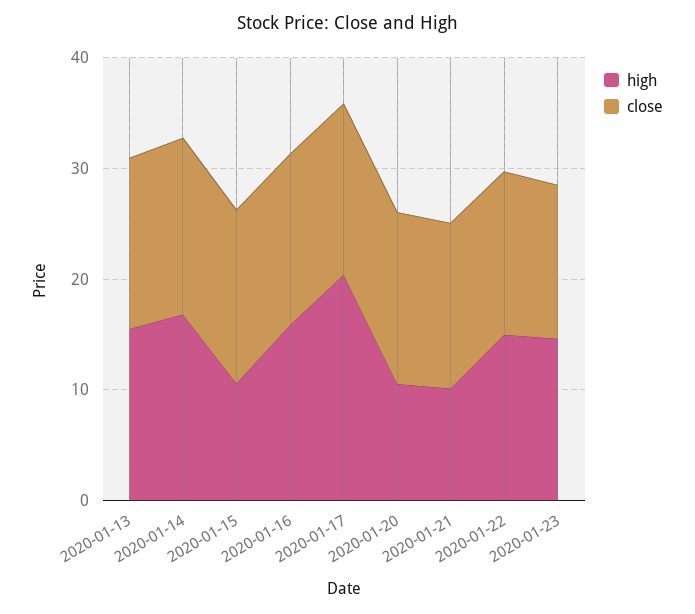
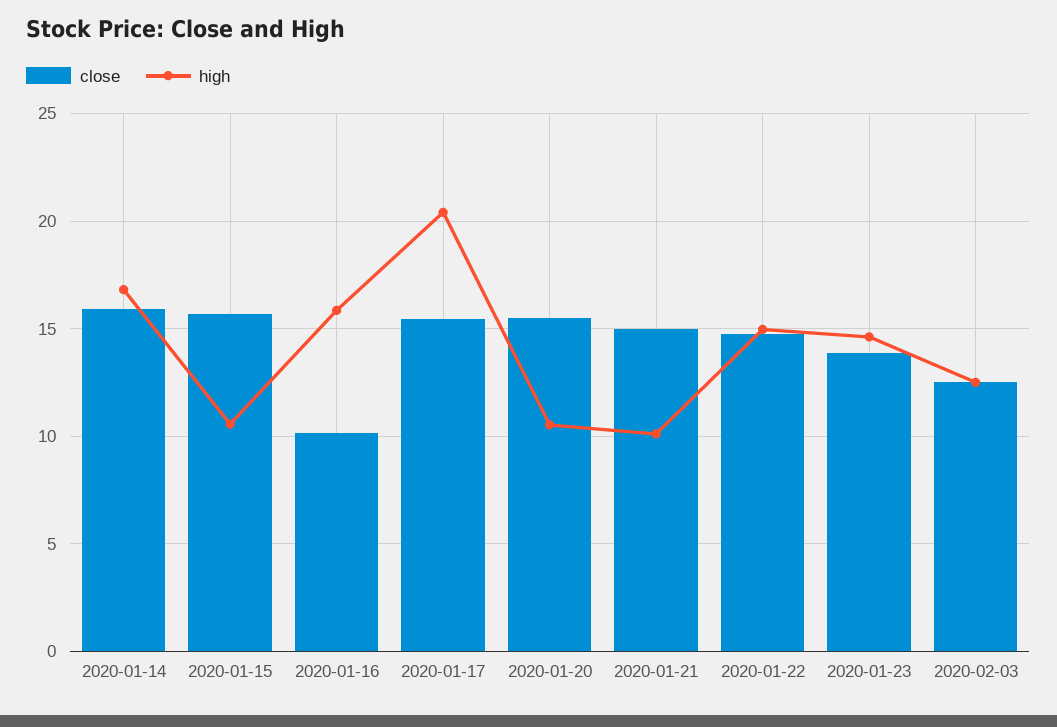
high, 2020-01-13: 16 -> none
close, 2020-01-13: 16 -> none
close, 2020-01-16: 16 -> 10
close, 2020-02-03: none -> 12.5
high, 2020-02-03: none -> 12.5

